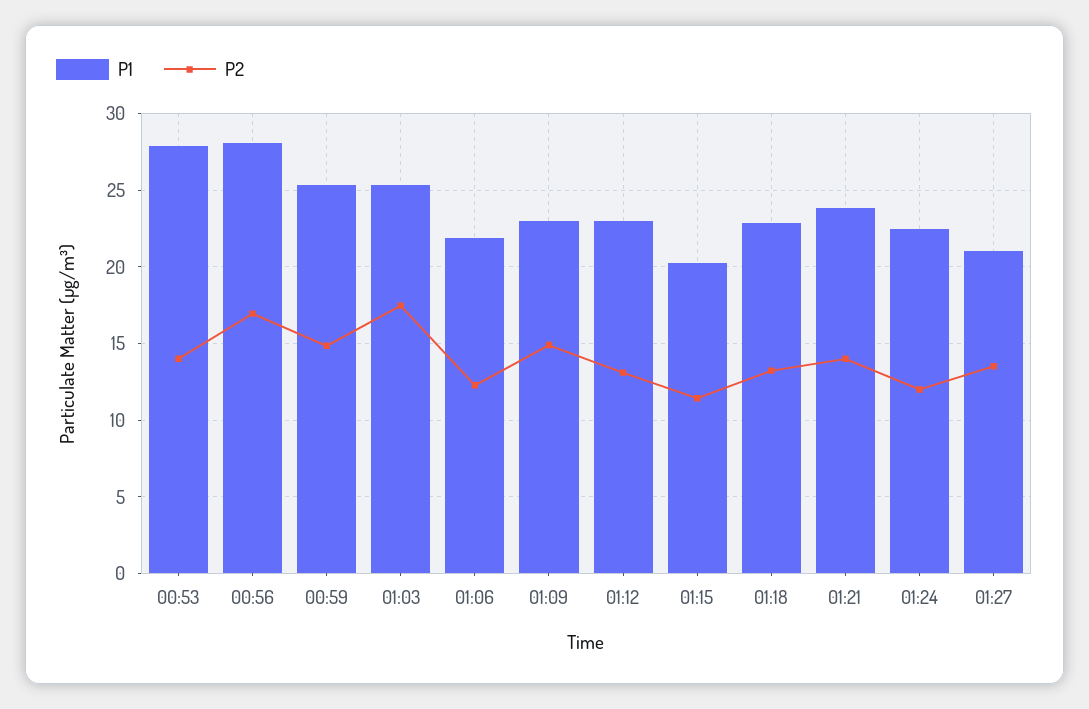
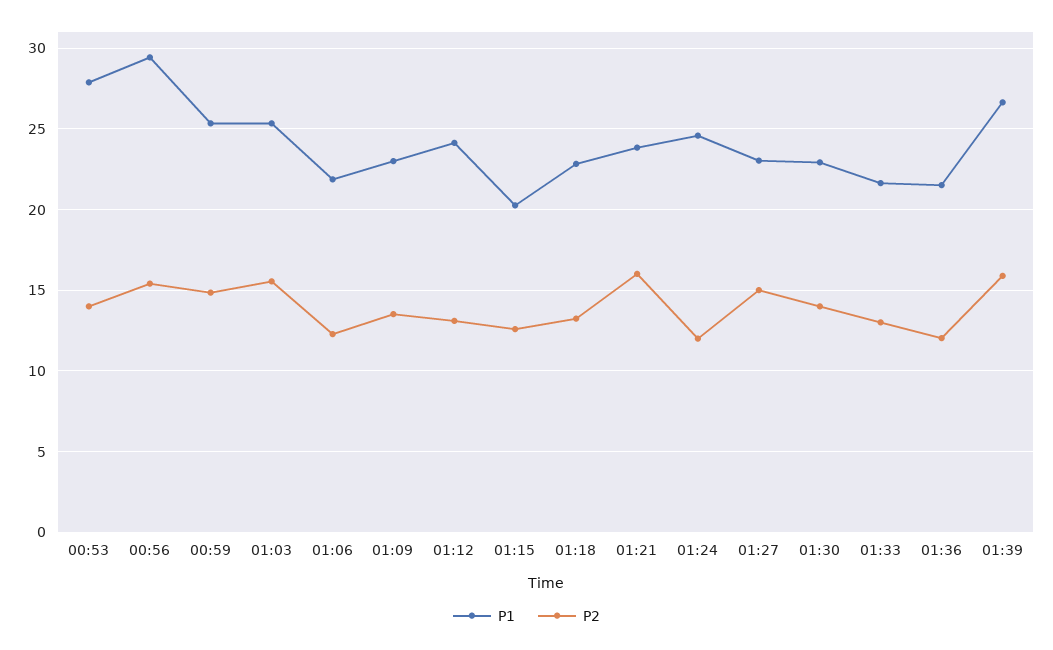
P1, 00:56: 28 -> 29.5
P2, 00:56: 17 -> 15.5
P2, 01:03: 17.5 -> 15.5
P2, 01:09: 15 -> 13.5
P1, 01:12: 23 -> 24
P2, 01:15: 11.5 -> 12.5
P2, 01:21: 14 -> 16
P1, 01:24: 22.5 -> 24.5
P1, 01:27: 21 -> 23
P2, 01:27: 13.5 -> 15
P1, 01:30: none -> 23
P2, 01:30: none -> 14
P1, 01:33: none -> 21.5
P2, 01:33: none -> 13
P1, 01:36: none -> 21.5
P2, 01:36: none -> 12
P1, 01:39: none -> 26.5
P2, 01:39: none -> 16

